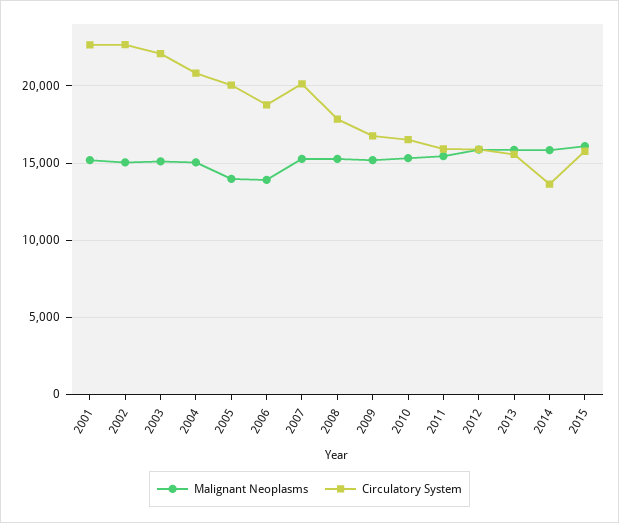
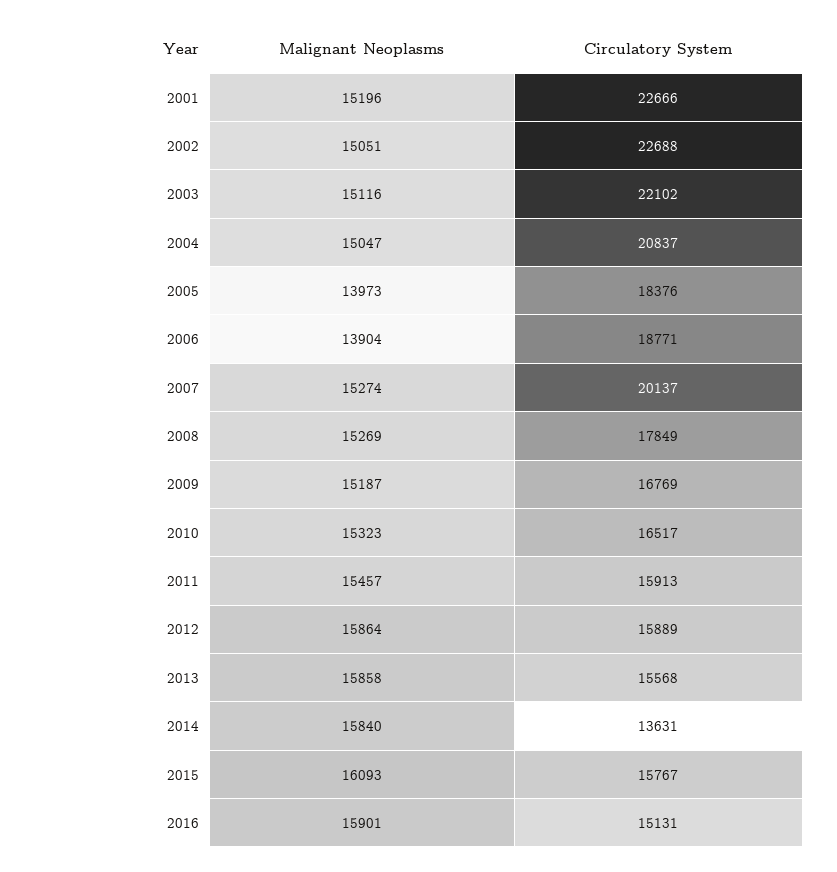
Circulatory System, 2005: 20000 -> 18376
Malignant Neoplasms, 2016: none -> 15901
Circulatory System, 2016: none -> 15131

